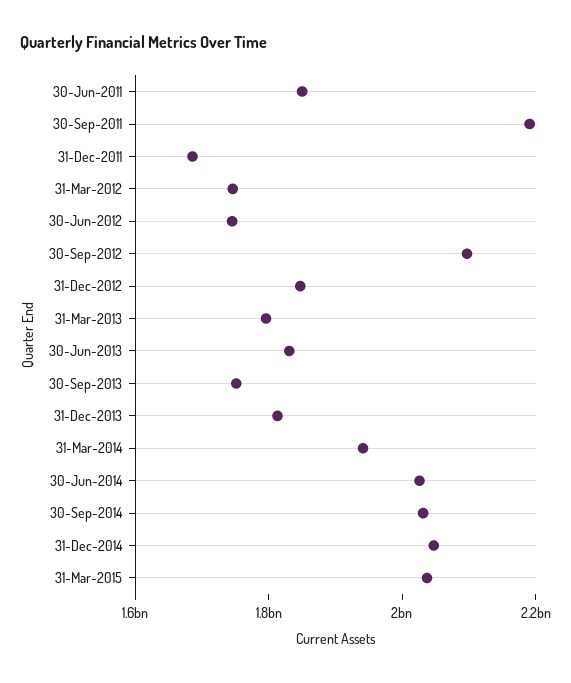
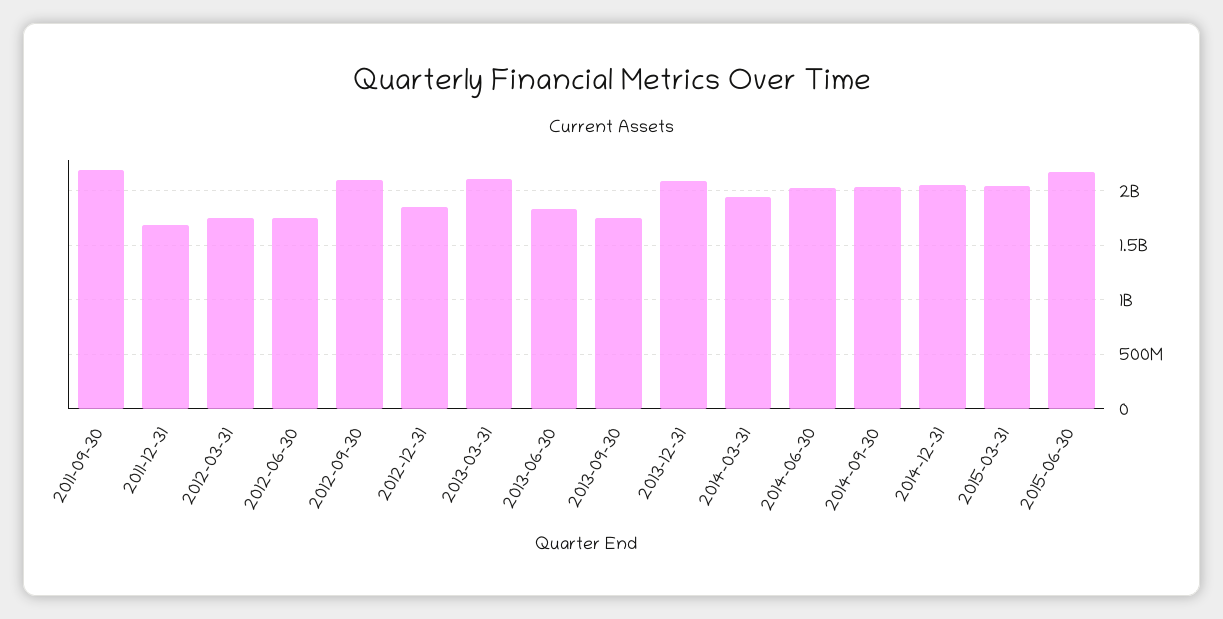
30-Jun-2011: 1850000000 -> none
31-Mar-2013: 1800000000 -> 2100000000
31-Dec-2013: 1800000000 -> 2100000000
2015-06-30: none -> 2200000000

